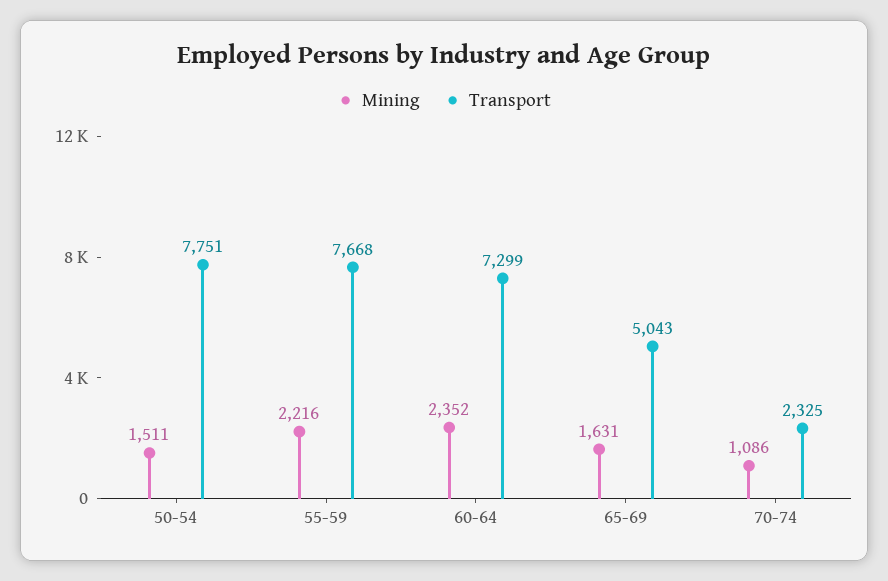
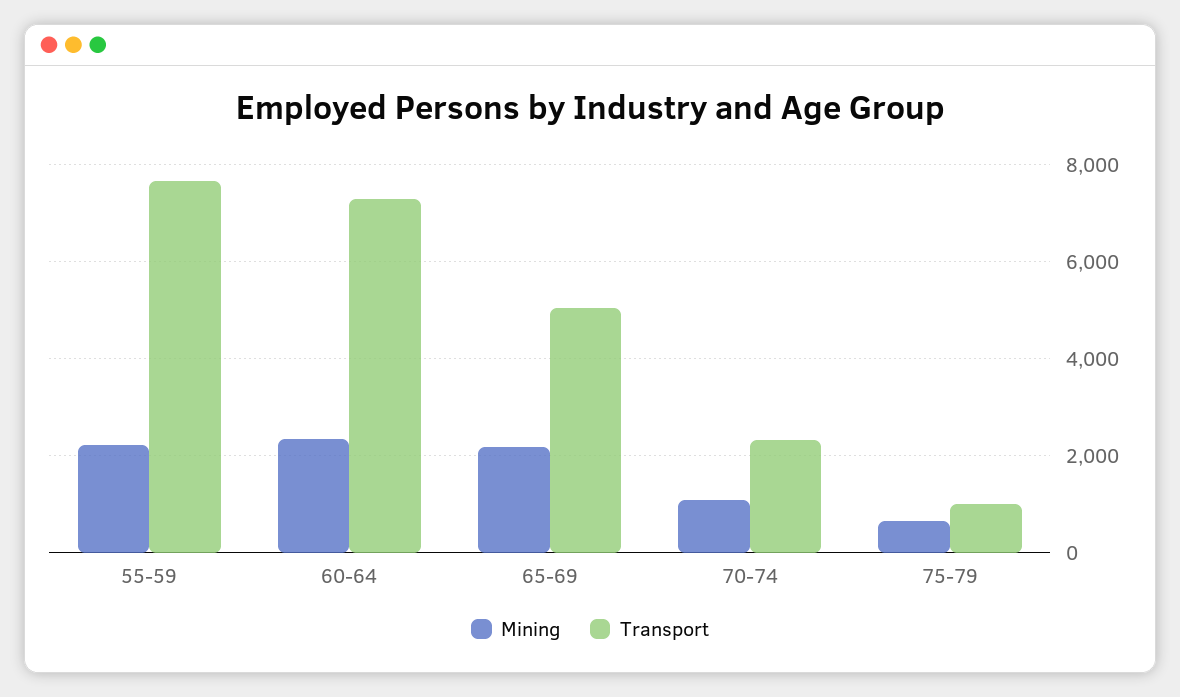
Mining, 50-54: 1511 -> none
Transport, 50-54: 7751 -> none
Mining, 65-69: 1631 -> 2200
Mining, 75-79: none -> 600
Transport, 75-79: none -> 1000

